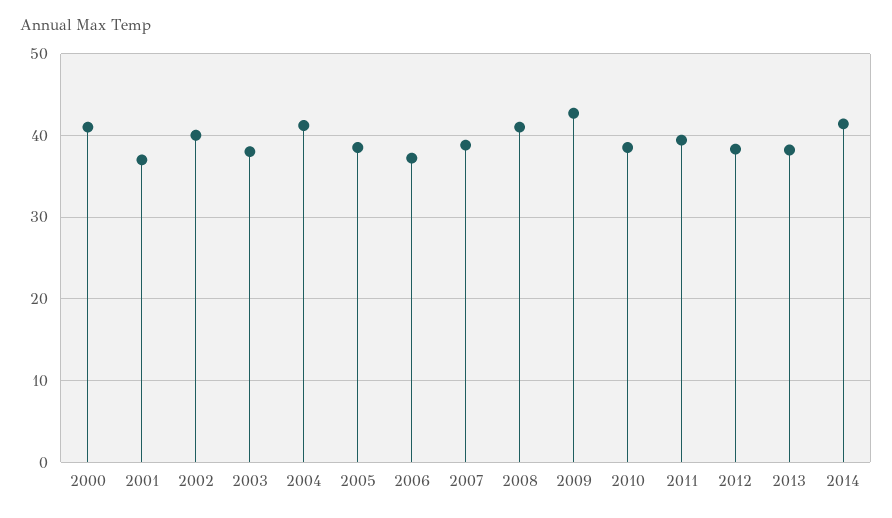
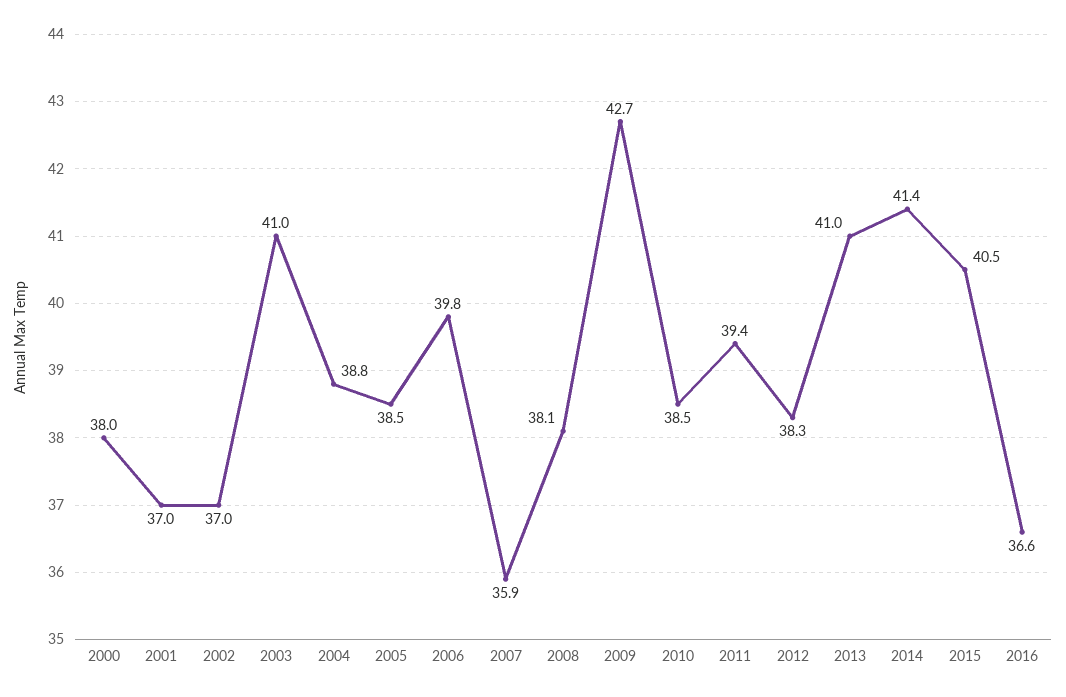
2000: 41 -> 38
2002: 40 -> 37
2003: 38 -> 41
2004: 41 -> 38.8
2006: 37 -> 39.8
2007: 39 -> 35.9
2008: 41 -> 38.1
2013: 38 -> 41
2015: none -> 40.5
2016: none -> 36.6

